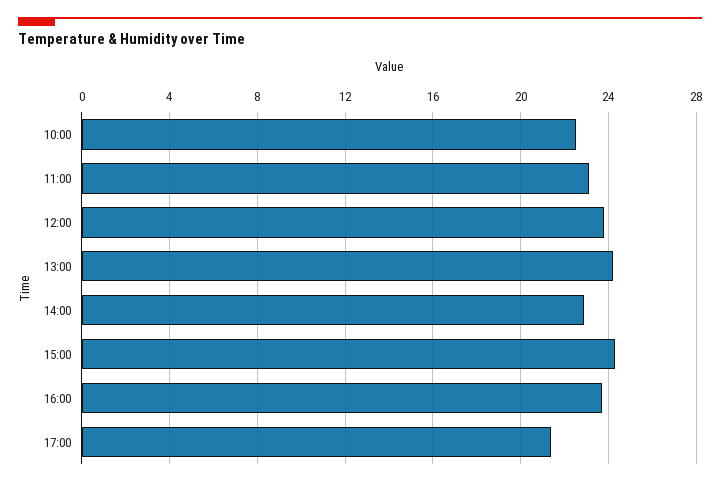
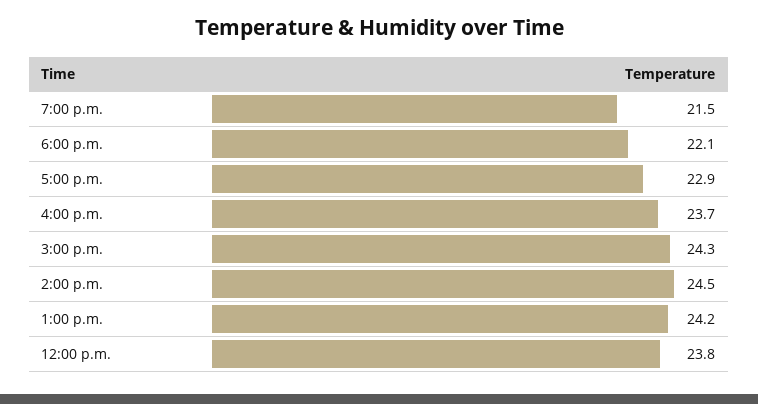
10:00: 22.5 -> none
11:00: 23 -> none
14:00: 23 -> 24.5
17:00: 21.5 -> 22.9
7:00 p.m.: none -> 21.5
6:00 p.m.: none -> 22.1

